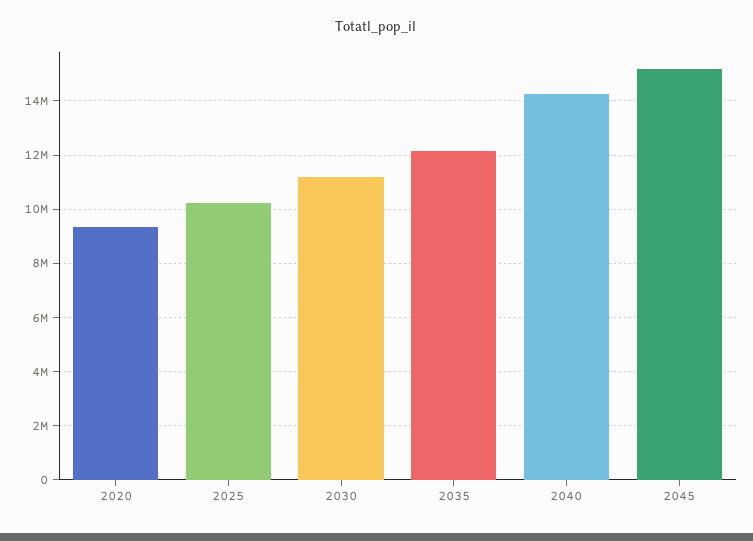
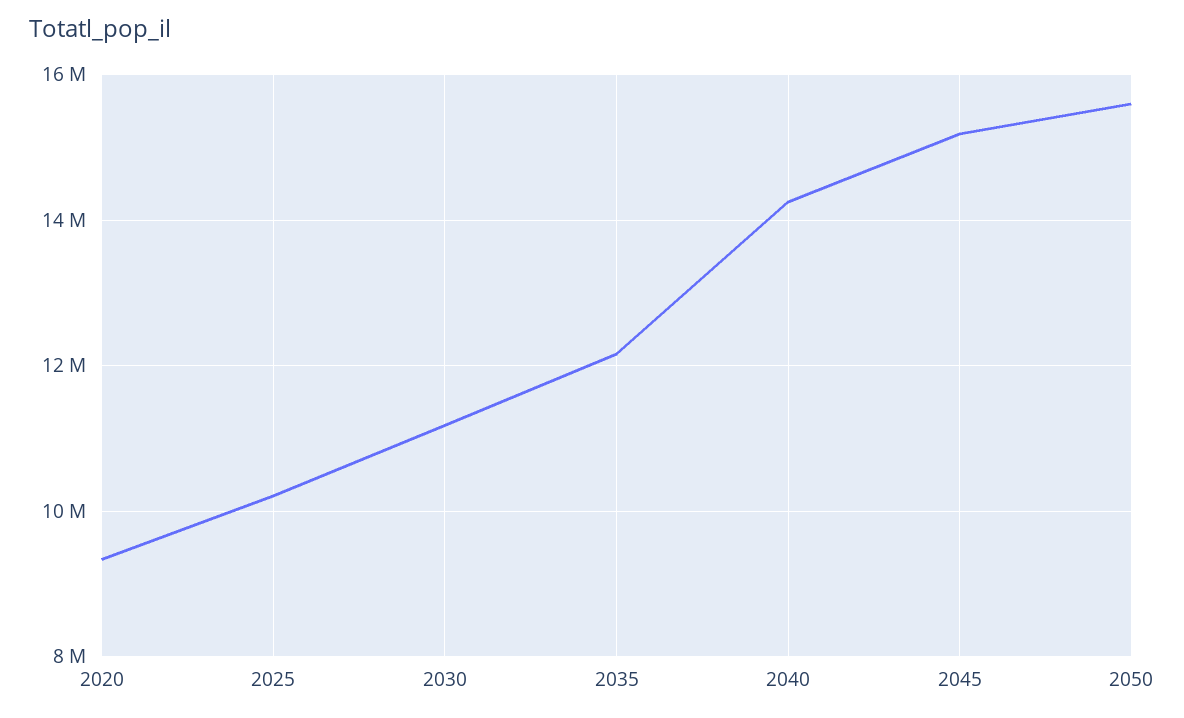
2050: none -> 15600000

